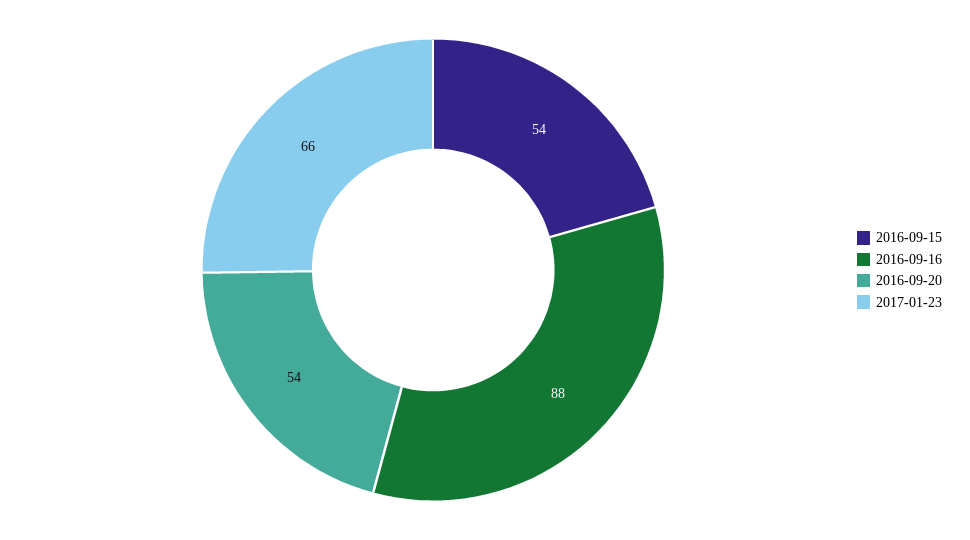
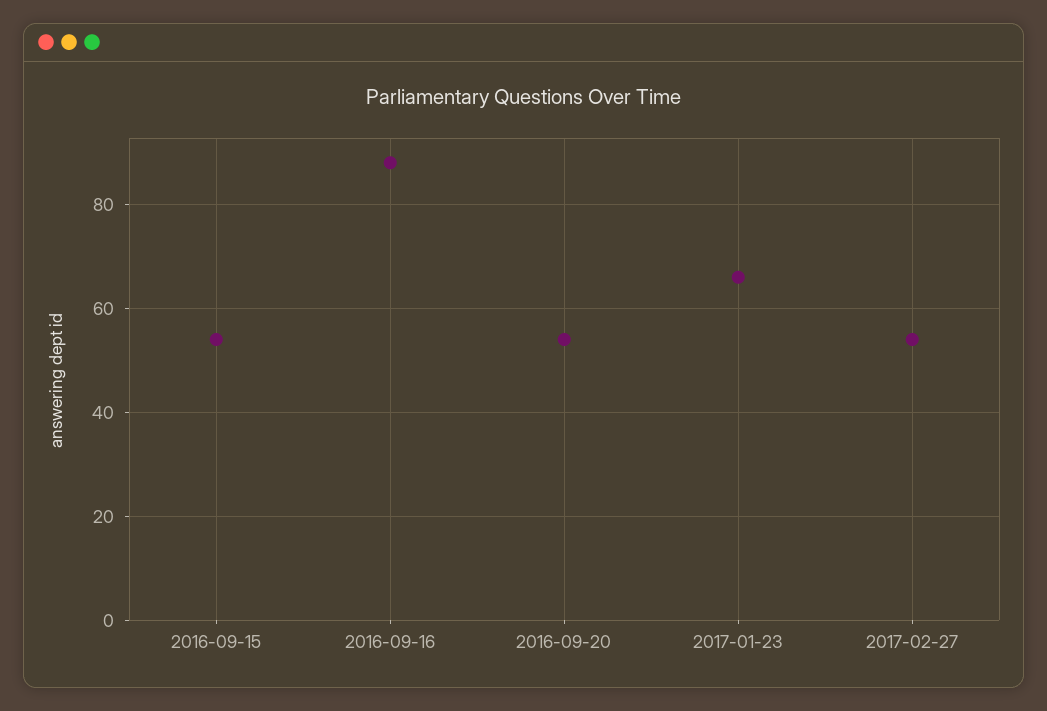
2017-02-27: none -> 55

